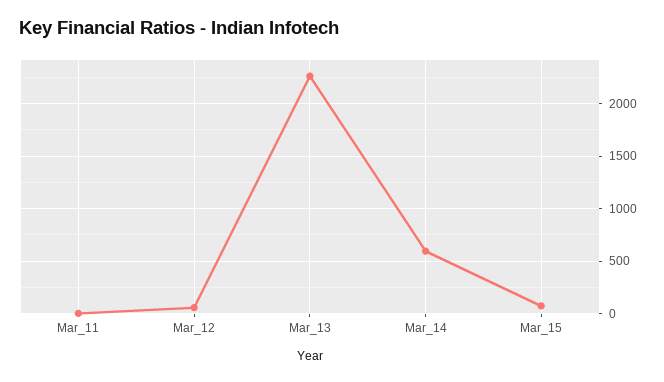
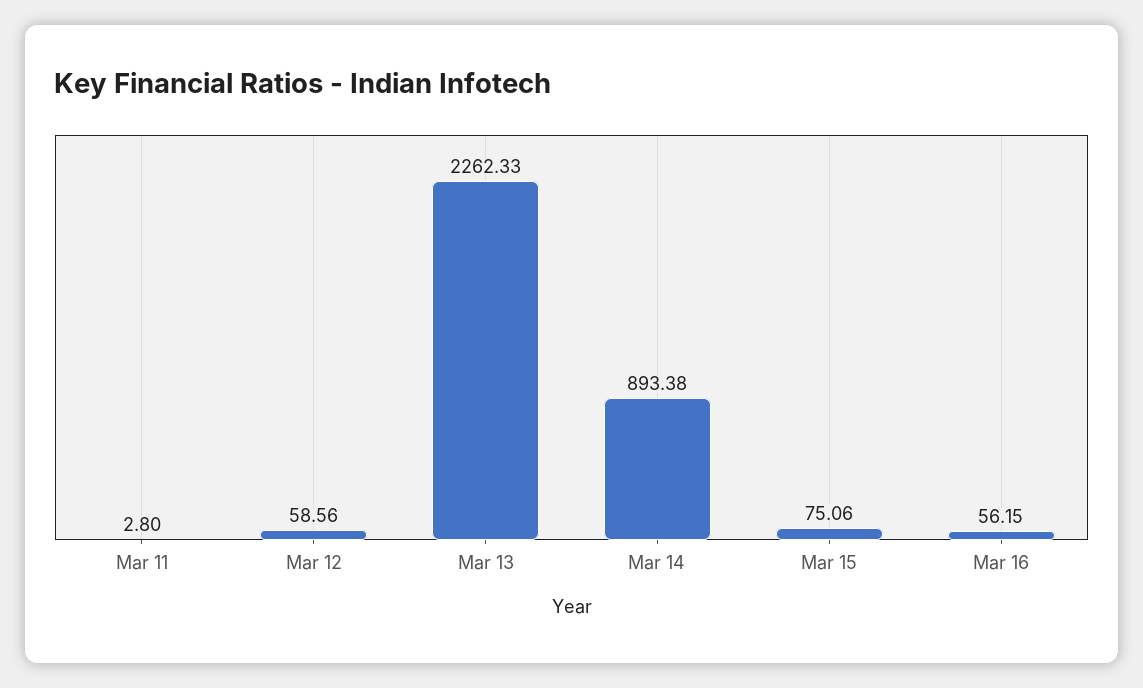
Mar_14: 600 -> 893.38
Mar 16: none -> 56.15

